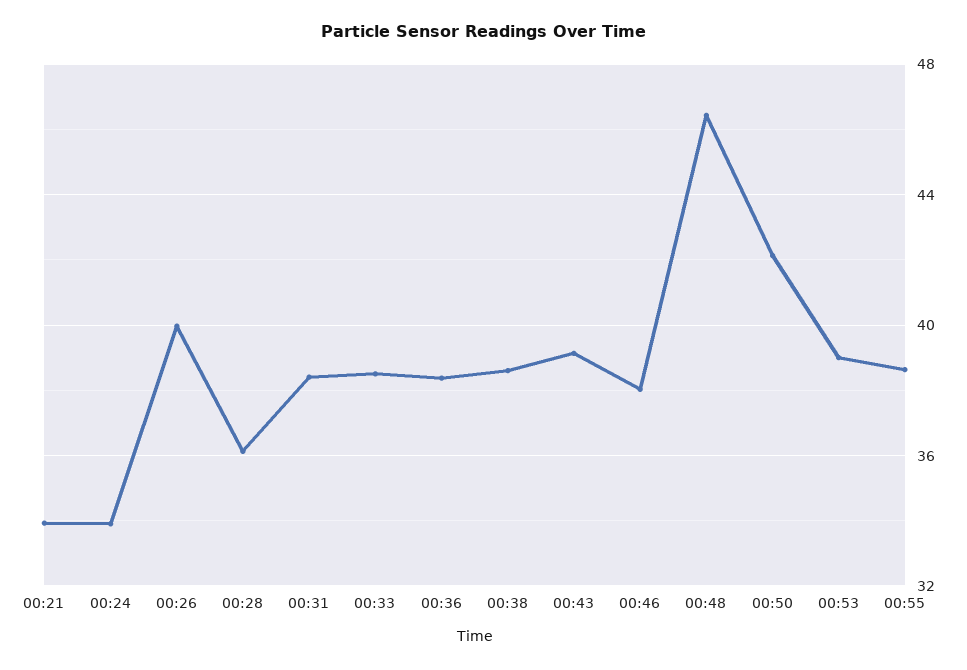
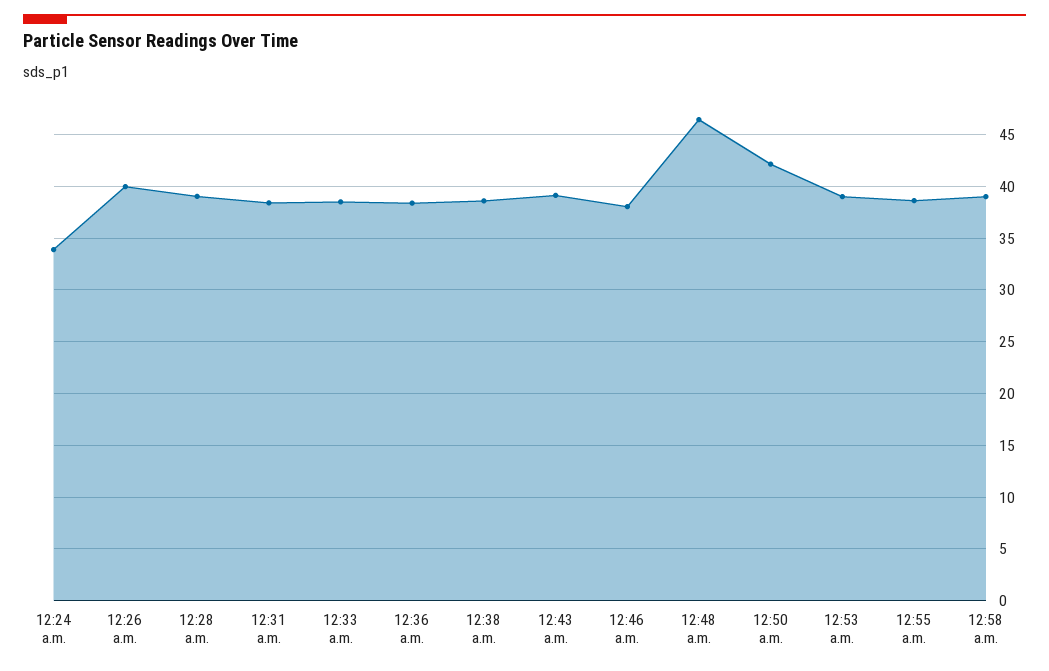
00:21: 34 -> none
00:28: 36 -> 39
12:58 a.m.: none -> 39

